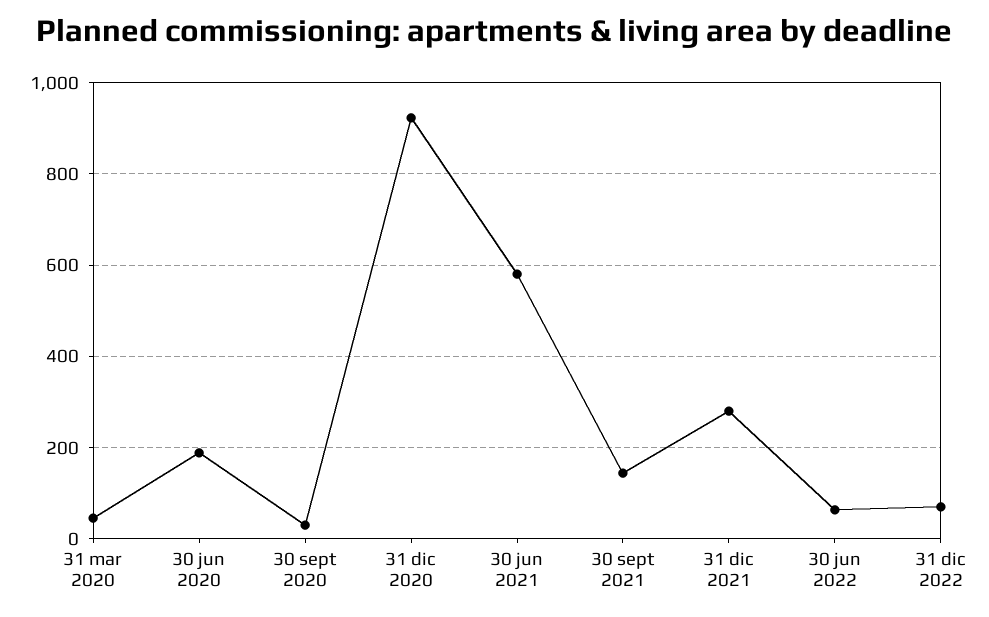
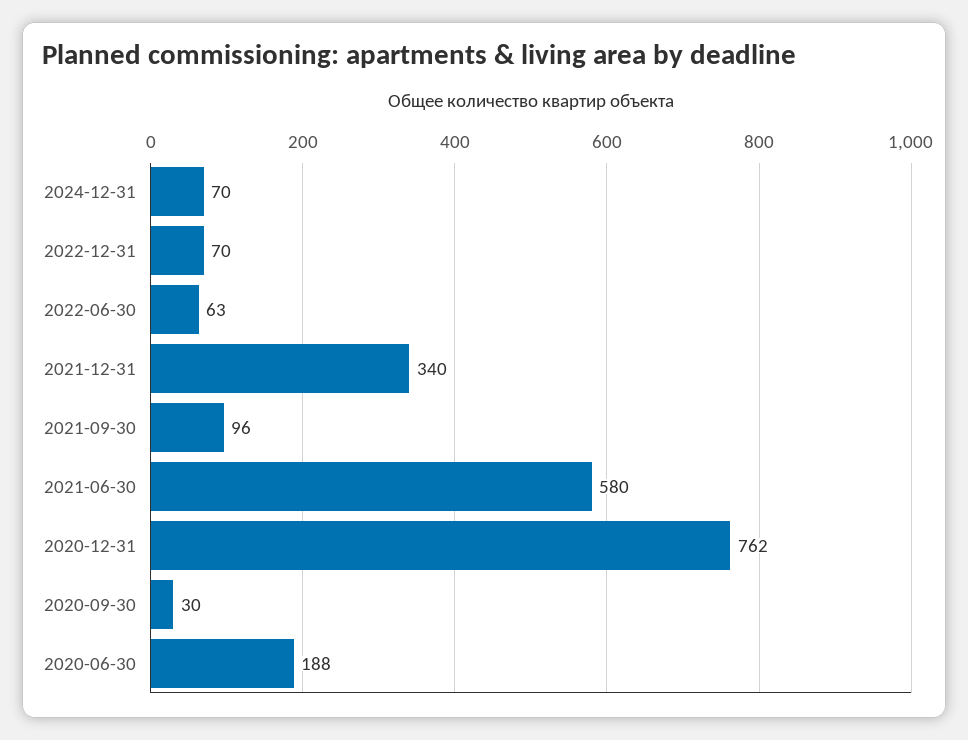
31 mar 2020: 40 -> none
31 dic 2020: 920 -> 762
30 sept 2021: 140 -> 96
31 dic 2021: 280 -> 340
2024-12-31: none -> 70

